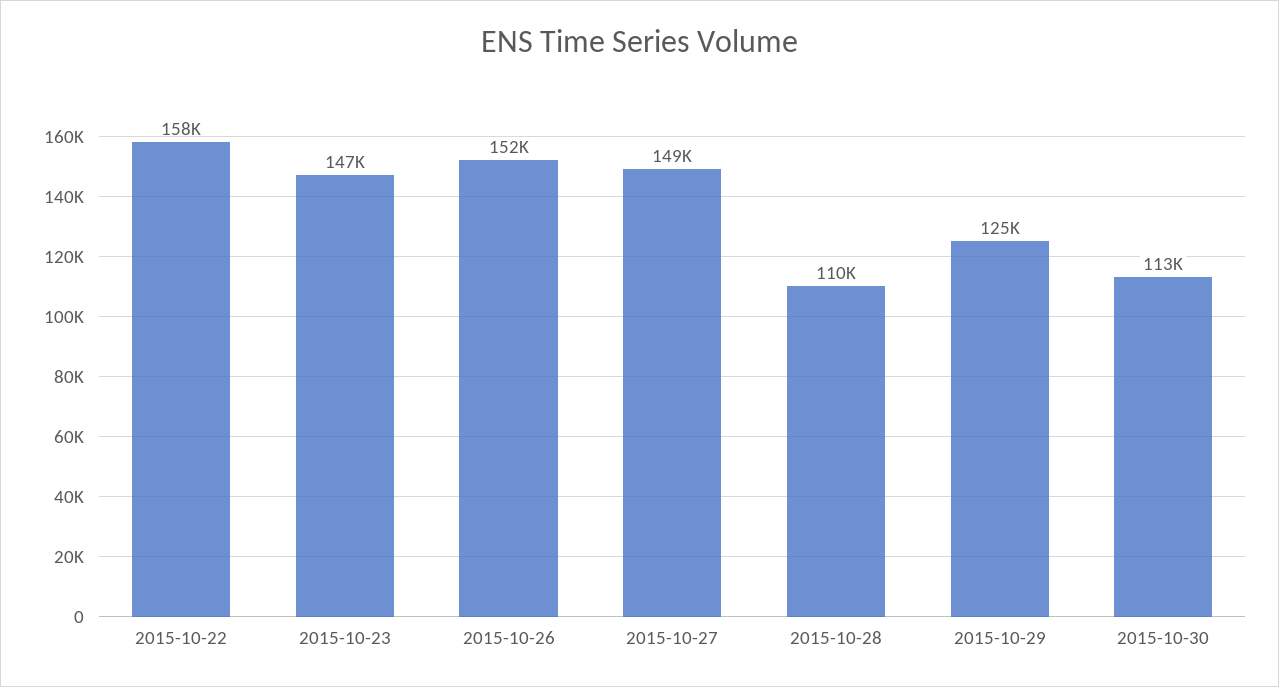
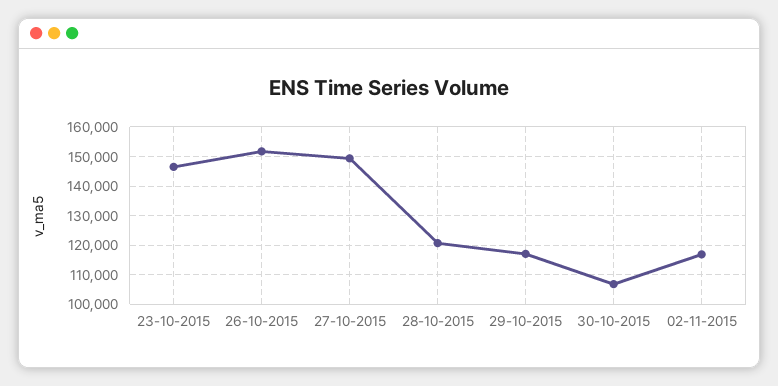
2015-10-22: 158000 -> none
2015-10-28: 110000 -> 120000
2015-10-29: 125000 -> 117500
2015-10-30: 113000 -> 107500
02-11-2015: none -> 117500

